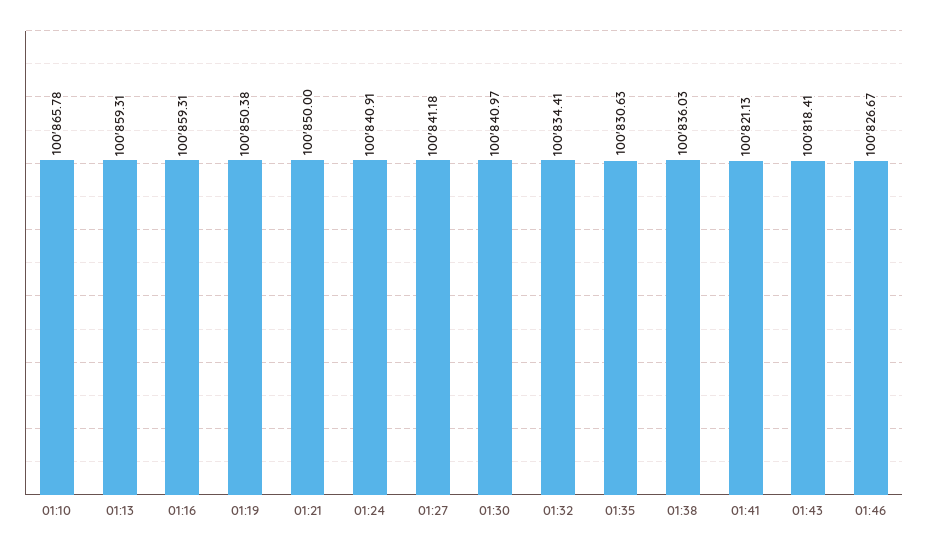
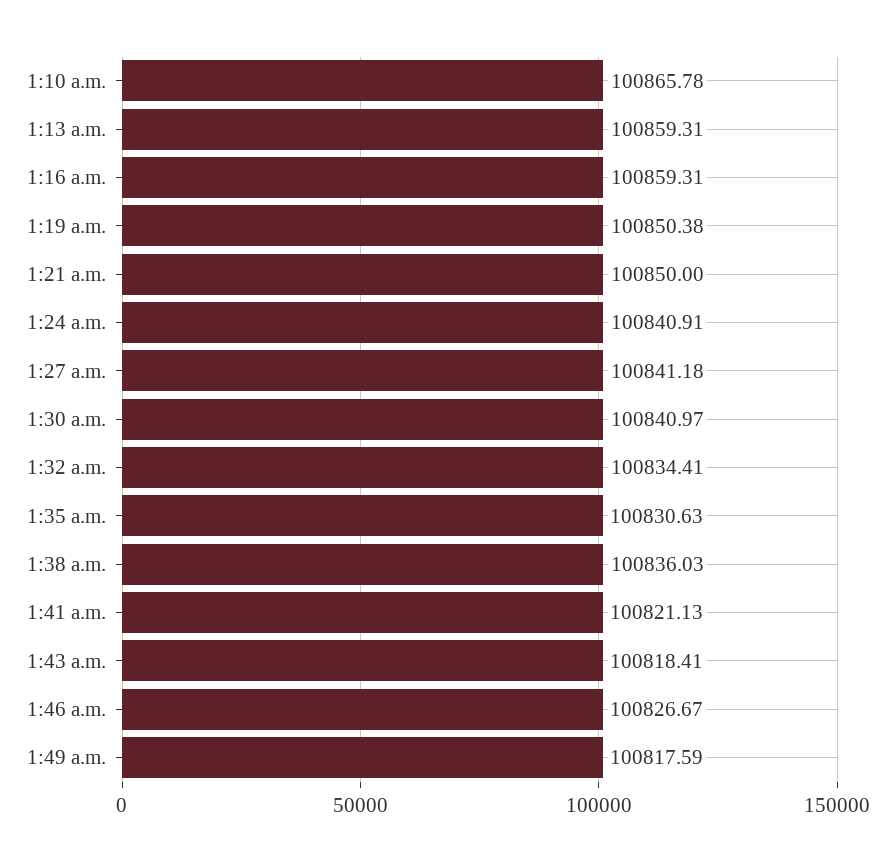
1:49 a.m.: none -> 100817.59

